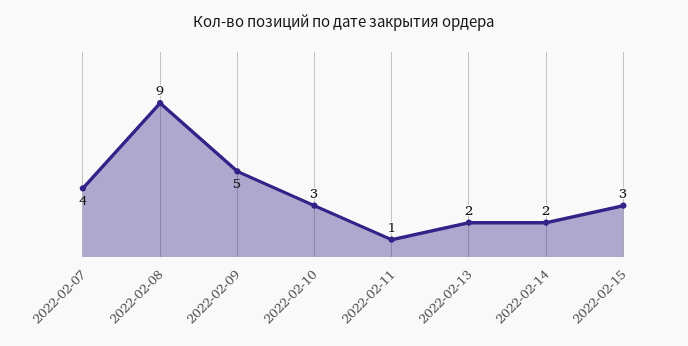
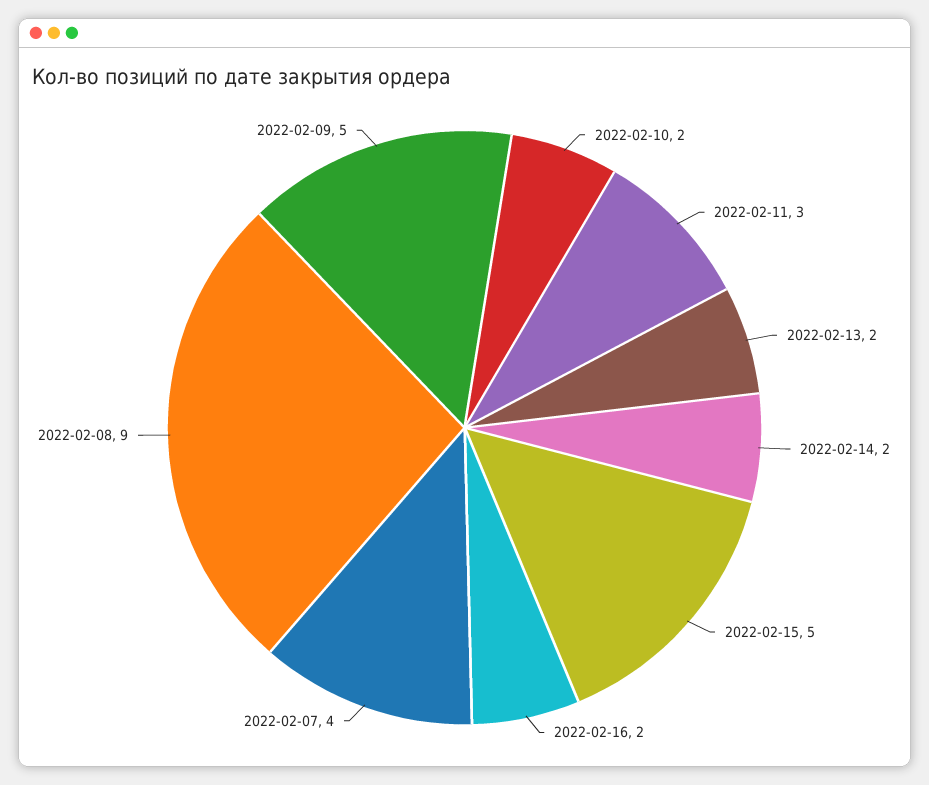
2022-02-10: 3 -> 2
2022-02-11: 1 -> 3
2022-02-15: 3 -> 5
2022-02-16: none -> 2

